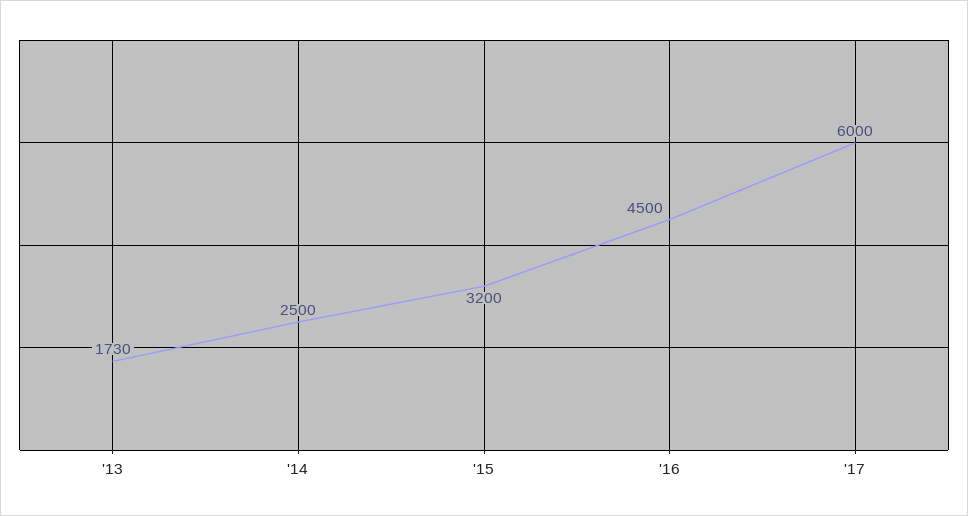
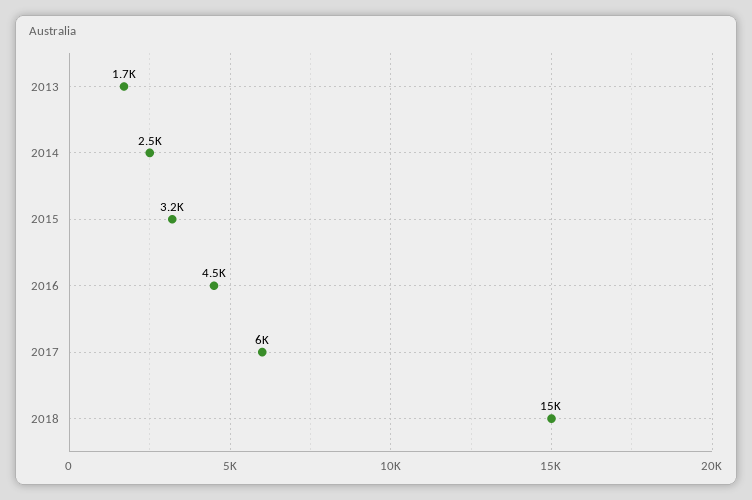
2018: none -> 15000

